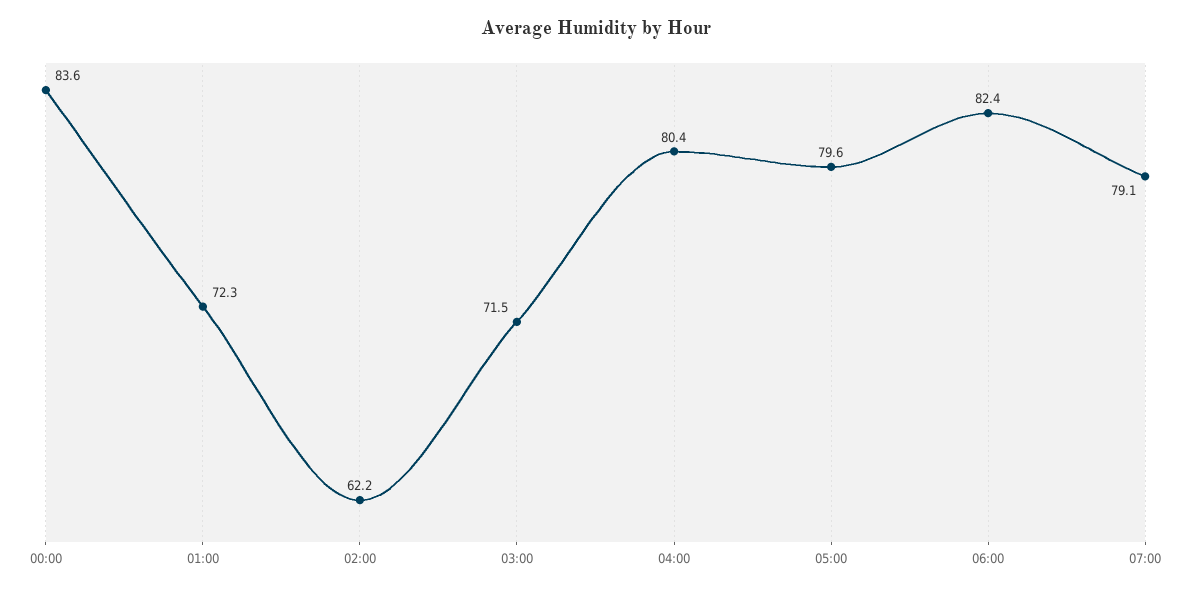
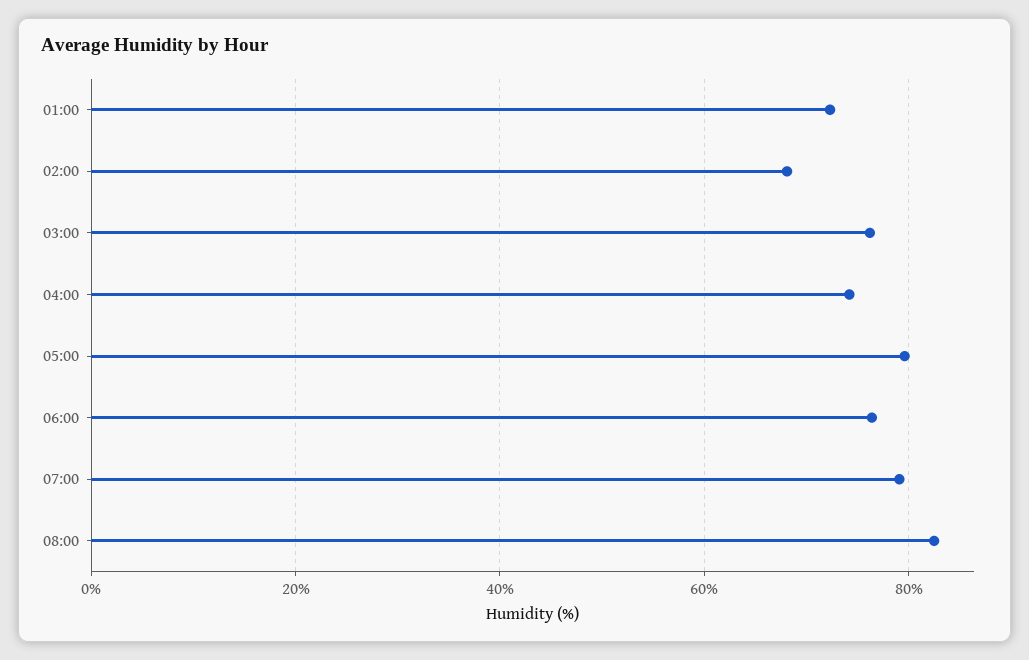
00:00: 83.6 -> none
02:00: 62.2 -> 68
03:00: 71.5 -> 76
04:00: 80.4 -> 74
06:00: 82.4 -> 76
08:00: none -> 82

